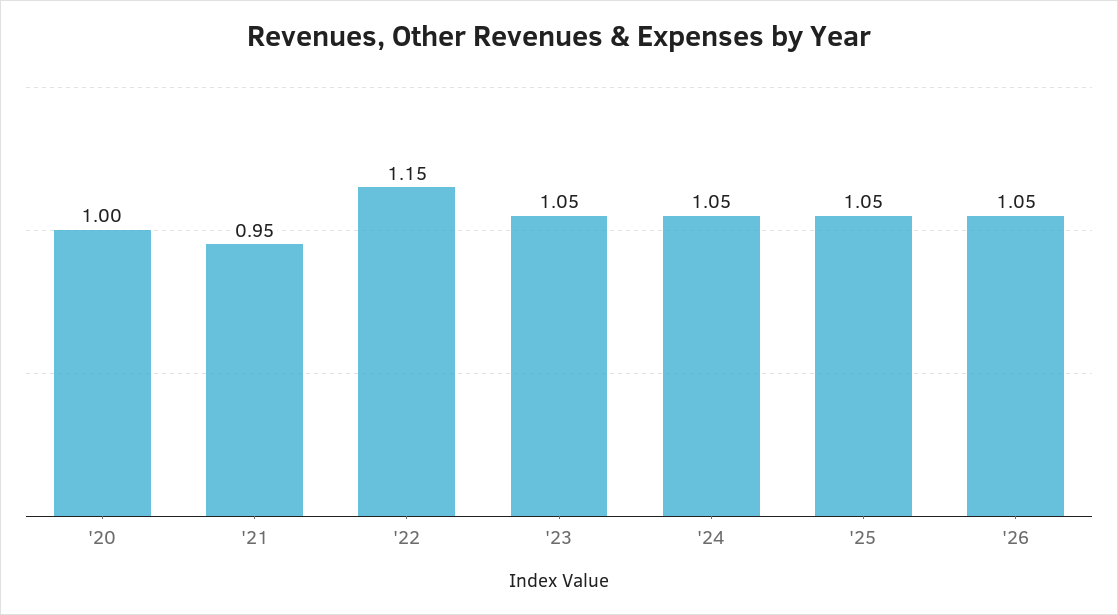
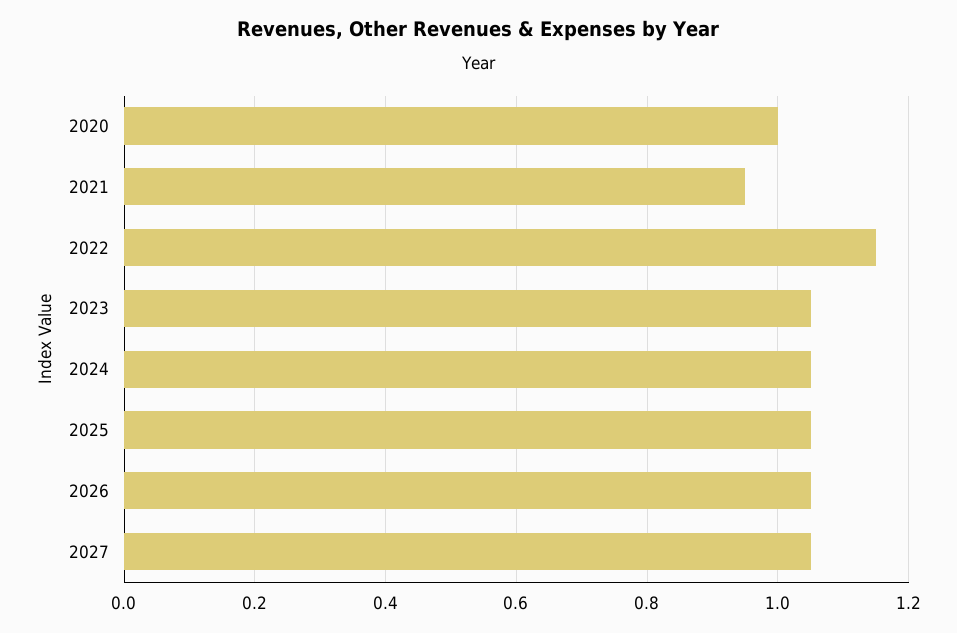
2027: none -> 1.05

